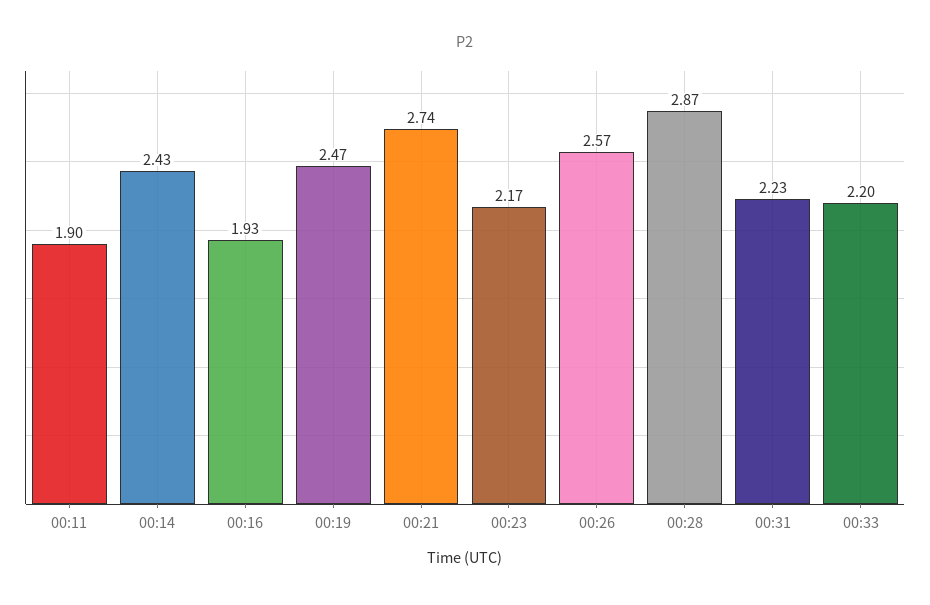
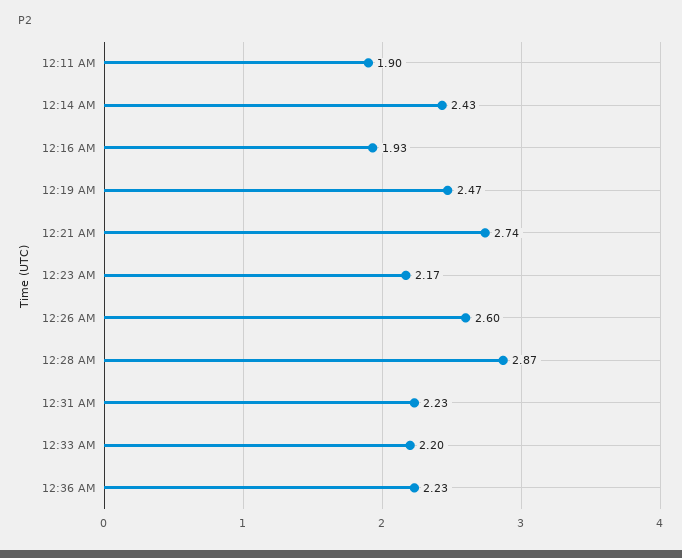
00:26: 2.57 -> 2.6
12:36 AM: none -> 2.23

